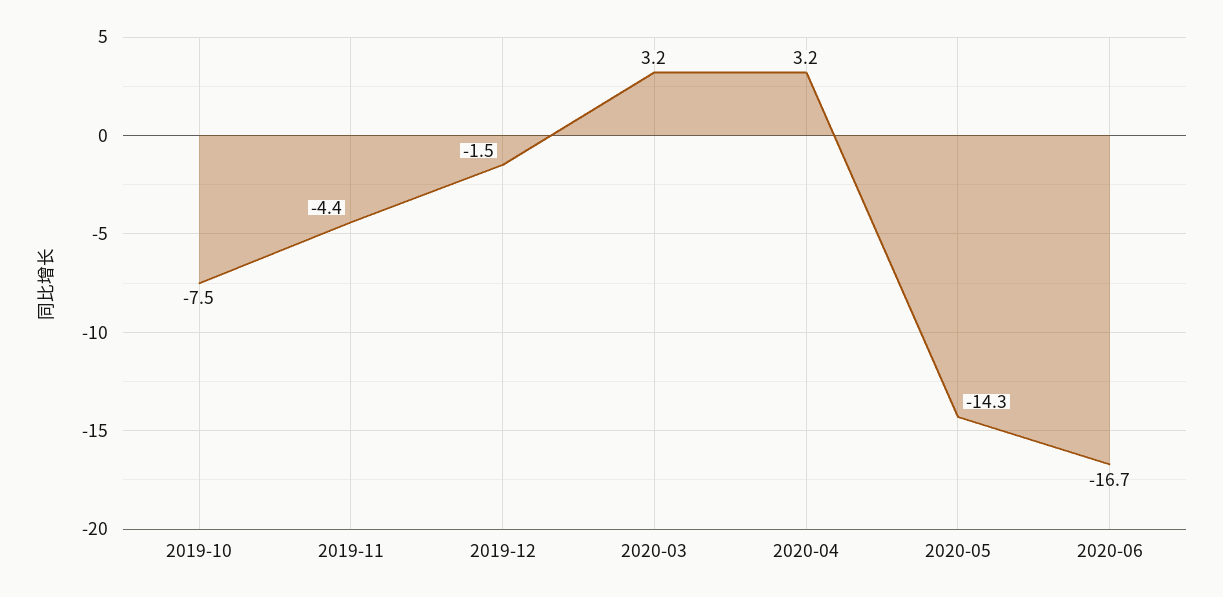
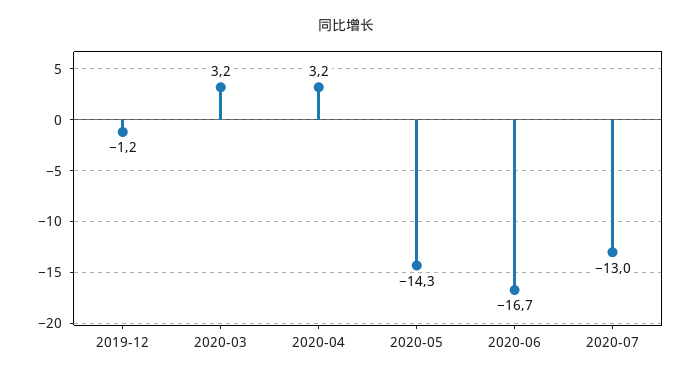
2019-10: -7.5 -> none
2019-11: -4.4 -> none
2019-12: -1.5 -> -1.2
2020-07: none -> -13

